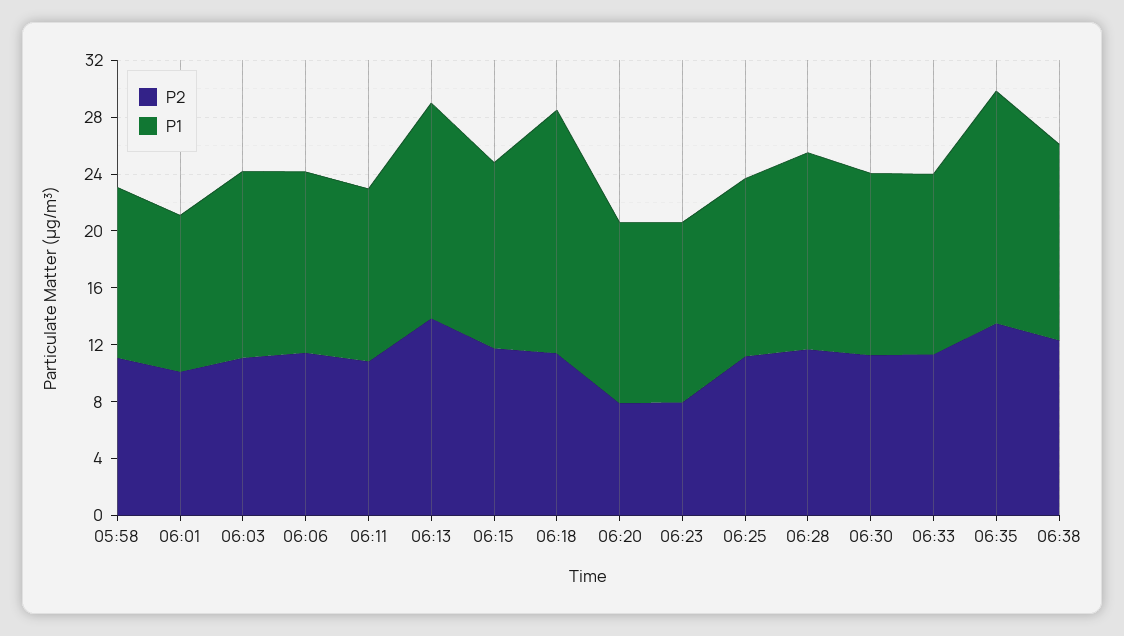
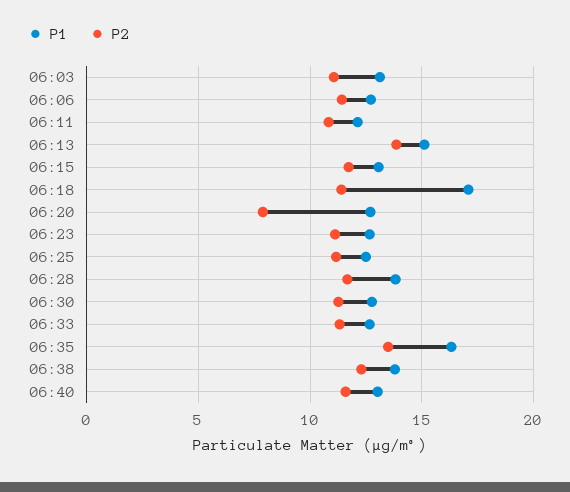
P2, 05:58: 11 -> none
P1, 05:58: 12 -> none
P2, 06:01: 10 -> none
P1, 06:01: 11 -> none
P2, 06:23: 8 -> 11
P1, 06:40: none -> 13
P2, 06:40: none -> 11.5

